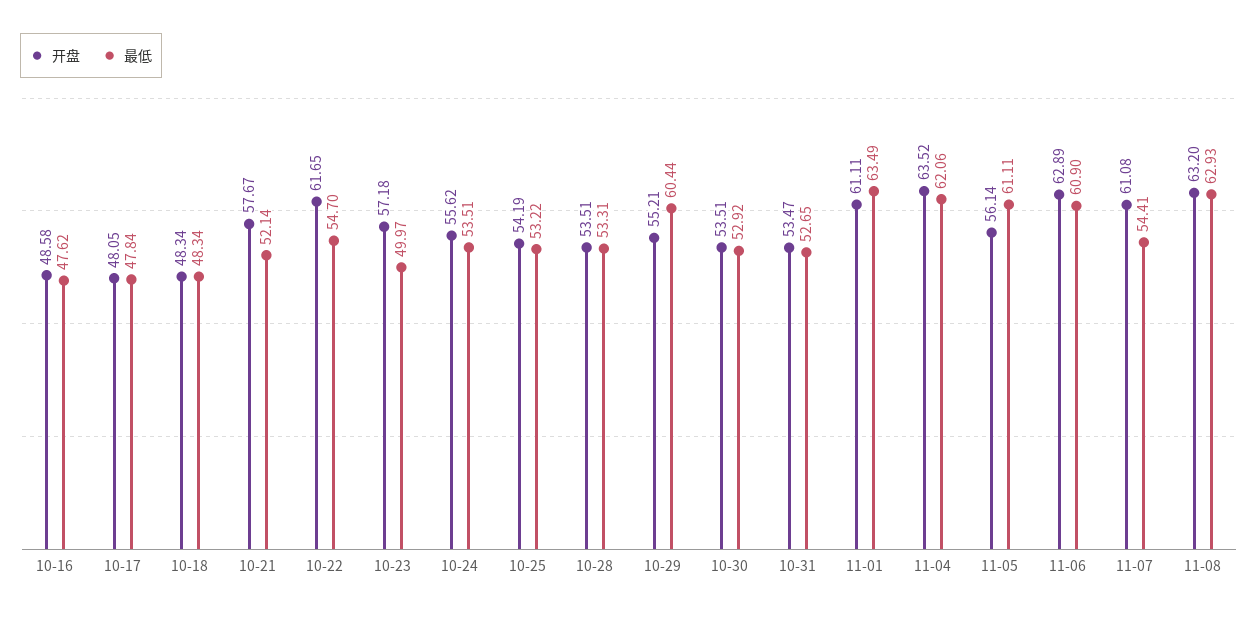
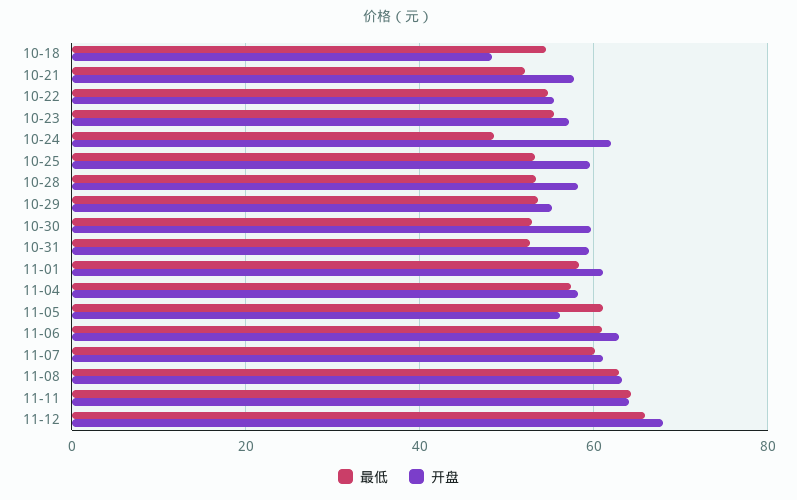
开盘, 10-16: 48.58 -> none
最低, 10-16: 47.62 -> none
开盘, 10-17: 48.05 -> none
最低, 10-17: 47.84 -> none
最低, 10-18: 48.34 -> 54
开盘, 10-22: 61.65 -> 56
最低, 10-23: 49.97 -> 56
开盘, 10-24: 55.62 -> 62
最低, 10-24: 53.51 -> 48
开盘, 10-25: 54.19 -> 60
开盘, 10-28: 53.51 -> 58
最低, 10-29: 60.44 -> 54
开盘, 10-30: 53.51 -> 60
开盘, 10-31: 53.47 -> 60
最低, 11-01: 63.49 -> 58
开盘, 11-04: 63.52 -> 58
最低, 11-04: 62.06 -> 58
最低, 11-07: 54.41 -> 60
最低, 11-11: none -> 64
开盘, 11-11: none -> 64
最低, 11-12: none -> 66
开盘, 11-12: none -> 68

